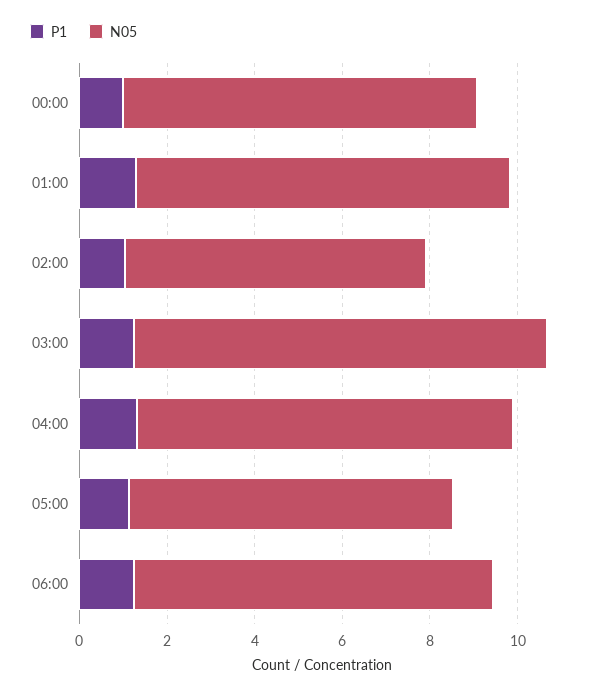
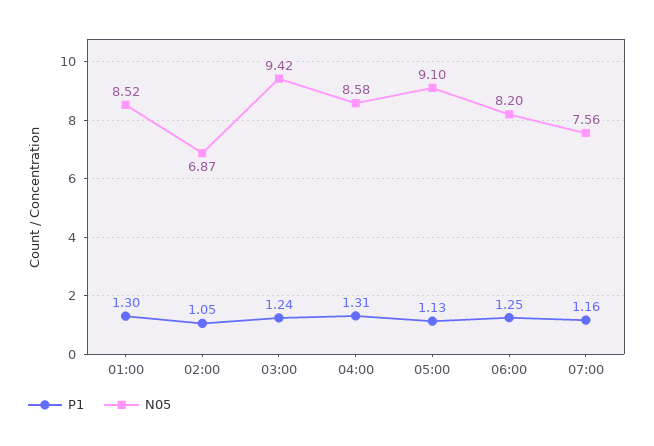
P1, 00:00: 1 -> none
N05, 00:00: 8 -> none
N05, 05:00: 7.5 -> 9.1
P1, 07:00: none -> 1.16
N05, 07:00: none -> 7.56

